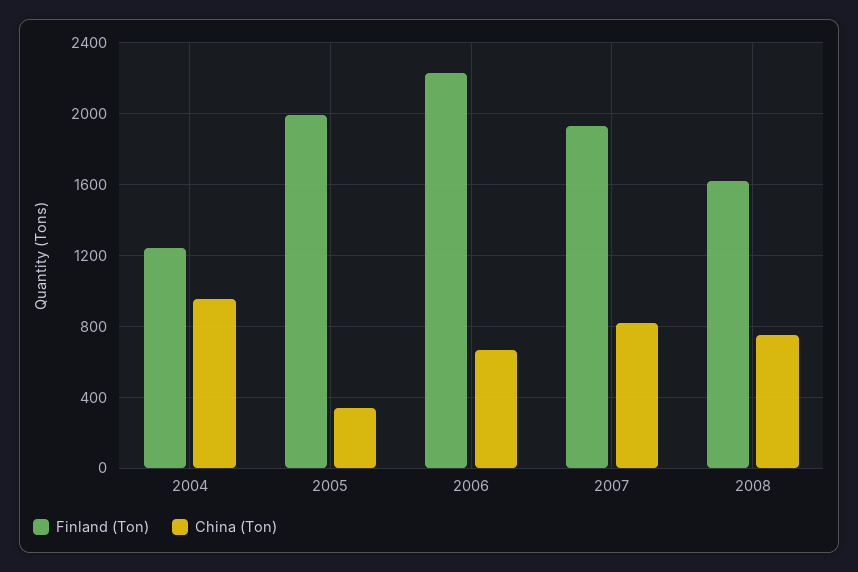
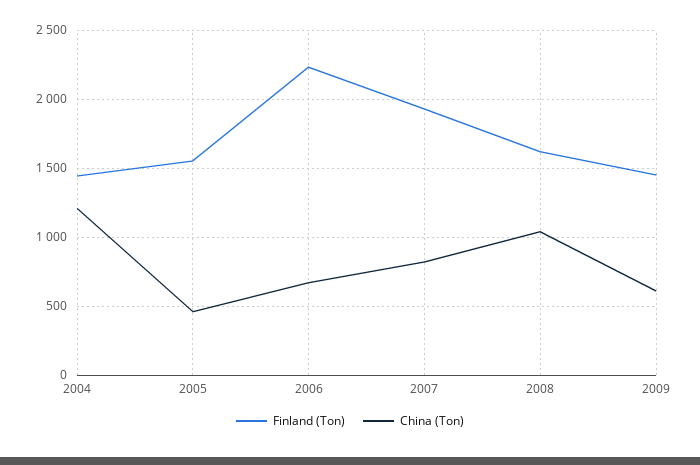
Finland (Ton), 2004: 1250 -> 1450
China (Ton), 2004: 950 -> 1200
Finland (Ton), 2005: 2000 -> 1550
China (Ton), 2005: 350 -> 450
China (Ton), 2008: 750 -> 1050
Finland (Ton), 2009: none -> 1450
China (Ton), 2009: none -> 600

